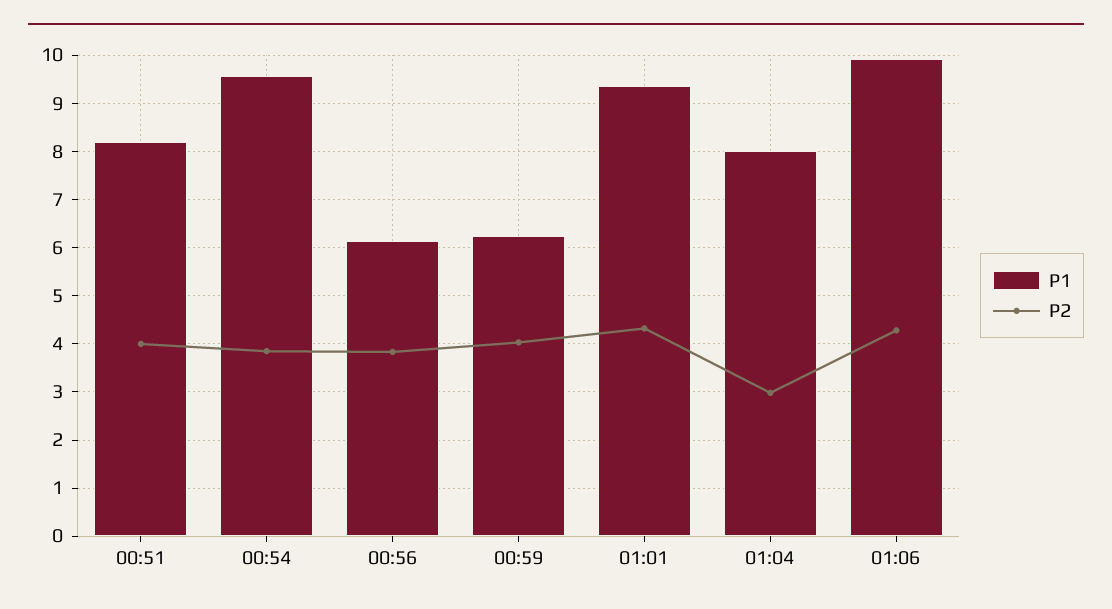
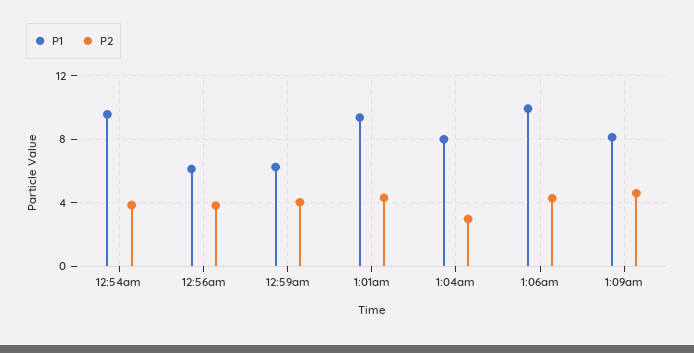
P1, 00:51: 8.2 -> none
P2, 00:51: 4 -> none
P1, 1:09am: none -> 8
P2, 1:09am: none -> 4.5

